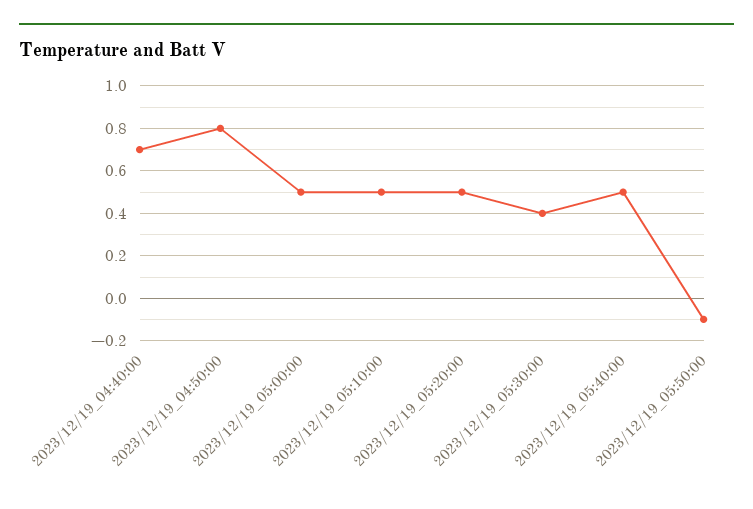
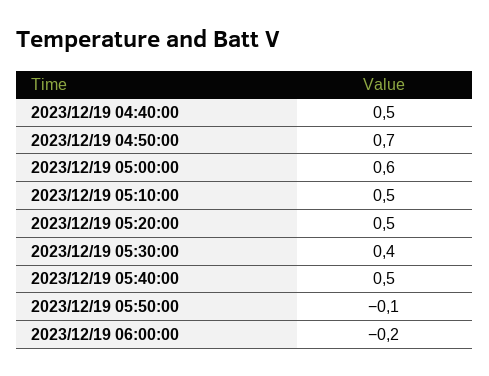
2023/12/19_04:40:00: 0.7 -> 0.5
2023/12/19_04:50:00: 0.8 -> 0.7
2023/12/19_05:00:00: 0.5 -> 0.6
2023/12/19 06:00:00: none -> -0.2

